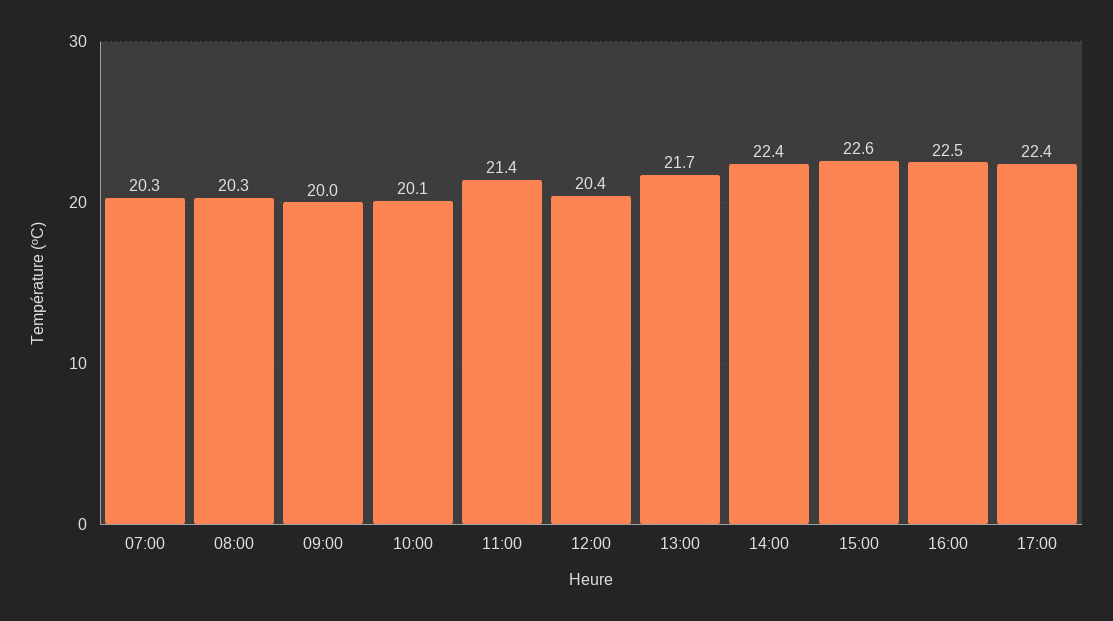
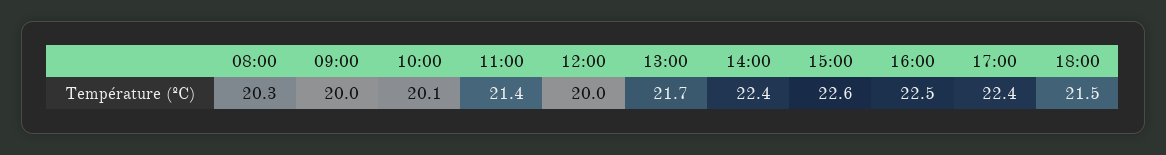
07:00: 20.3 -> none
12:00: 20.4 -> 20
18:00: none -> 21.5

